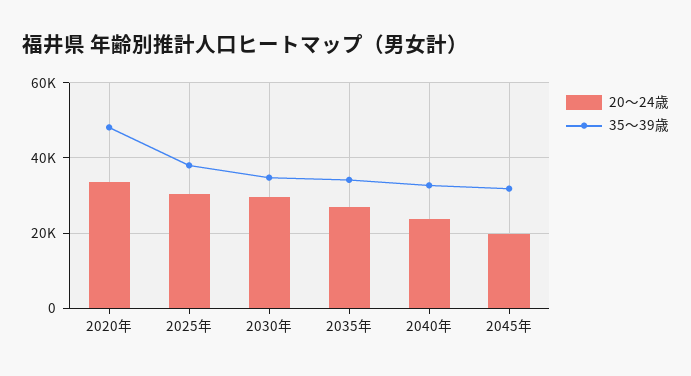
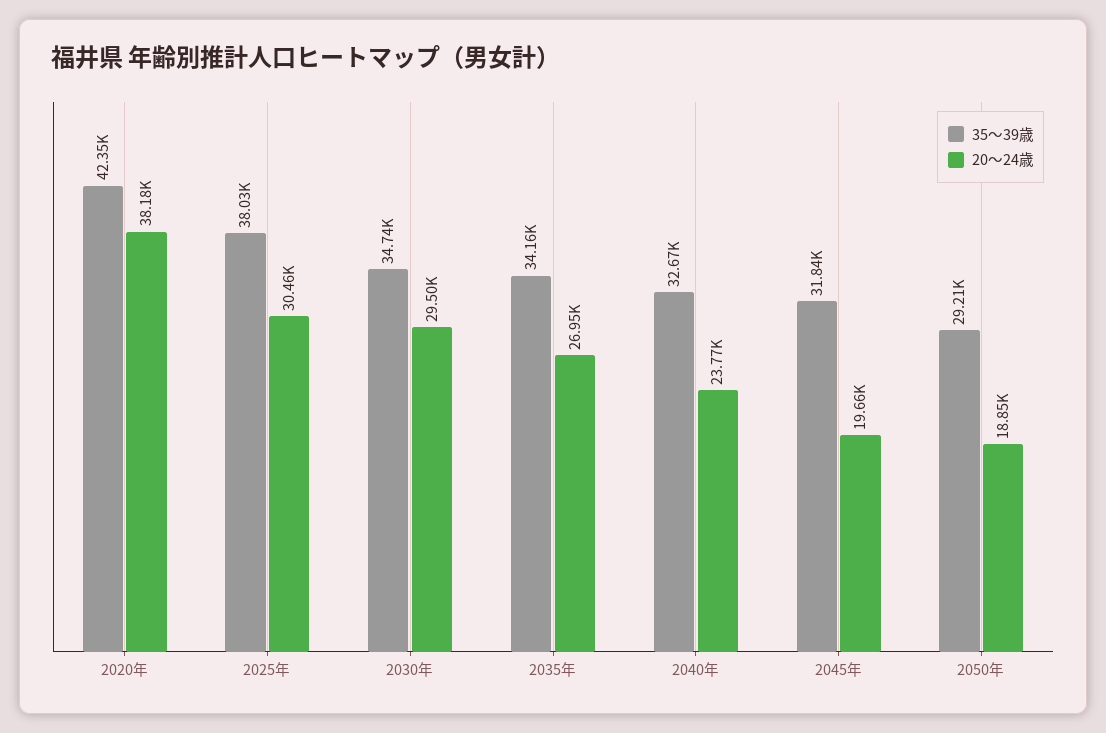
20～24歳, 2020年: 34000 -> 38180
35～39歳, 2020年: 48000 -> 42350
35～39歳, 2050年: none -> 29210
20～24歳, 2050年: none -> 18850

